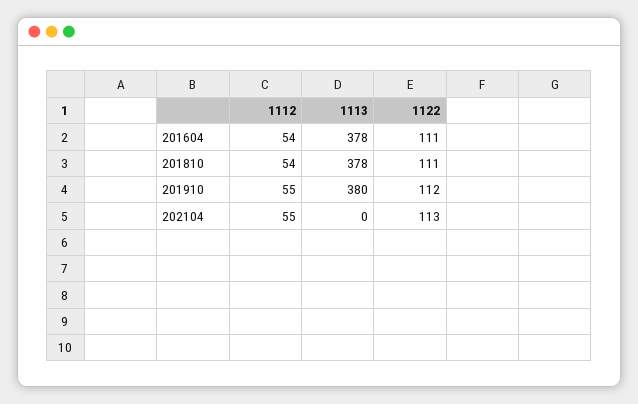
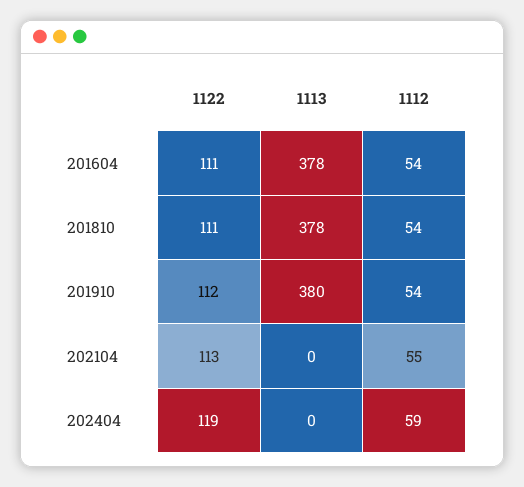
1112, 201910: 55 -> 54
1122, 202404: none -> 119
1113, 202404: none -> 0
1112, 202404: none -> 59

